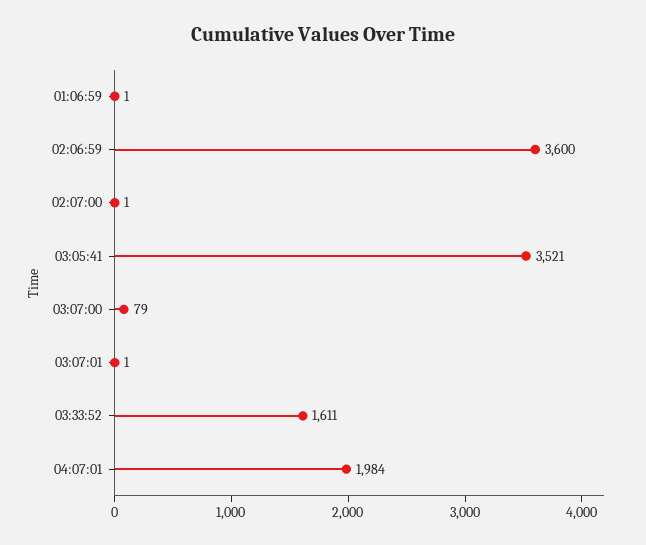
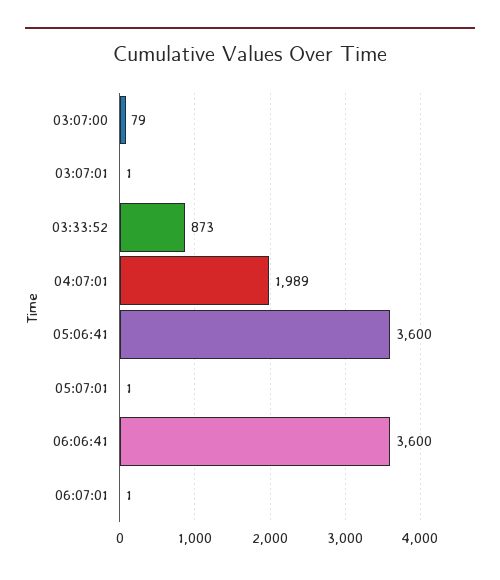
01:06:59: 1 -> none
02:06:59: 3600 -> none
02:07:00: 1 -> none
03:05:41: 3521 -> none
03:33:52: 1611 -> 873
04:07:01: 1984 -> 1989
05:06:41: none -> 3600
05:07:01: none -> 1
06:06:41: none -> 3600
06:07:01: none -> 1

